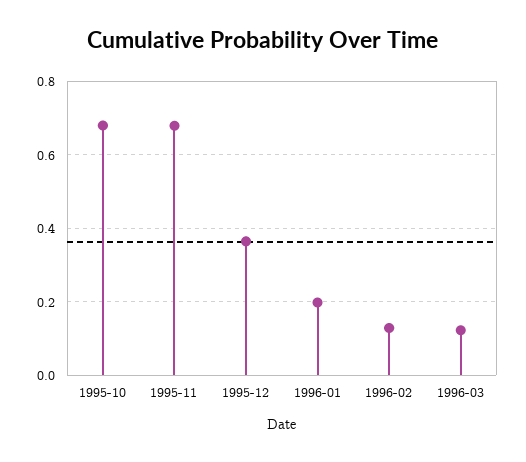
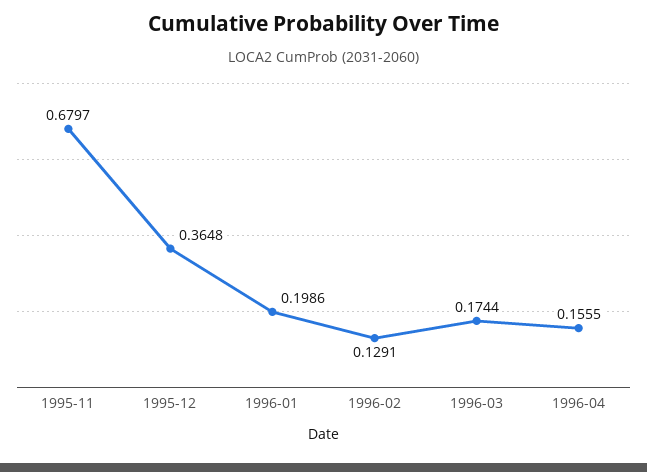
1995-10: 0.68 -> none
1996-03: 0.12 -> 0.1744
1996-04: none -> 0.1555

